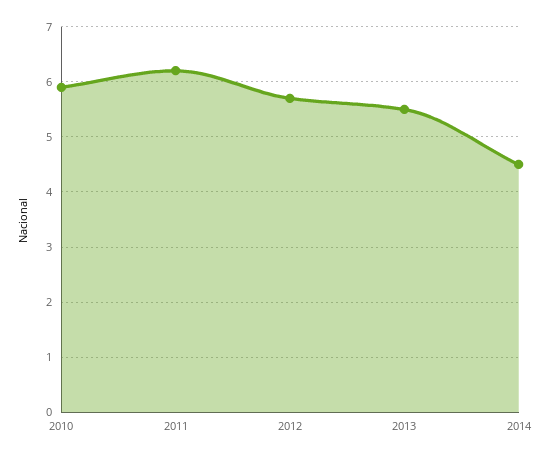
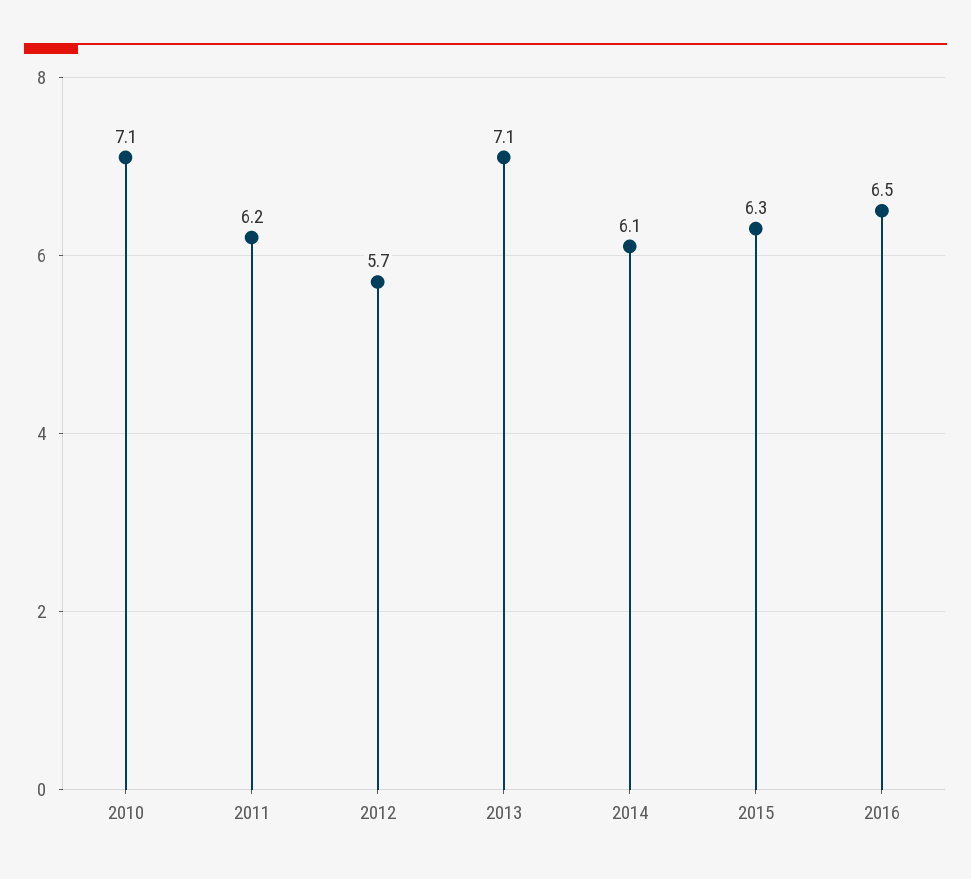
2010: 6 -> 7.1
2013: 5.5 -> 7.1
2014: 4.5 -> 6.1
2015: none -> 6.3
2016: none -> 6.5

